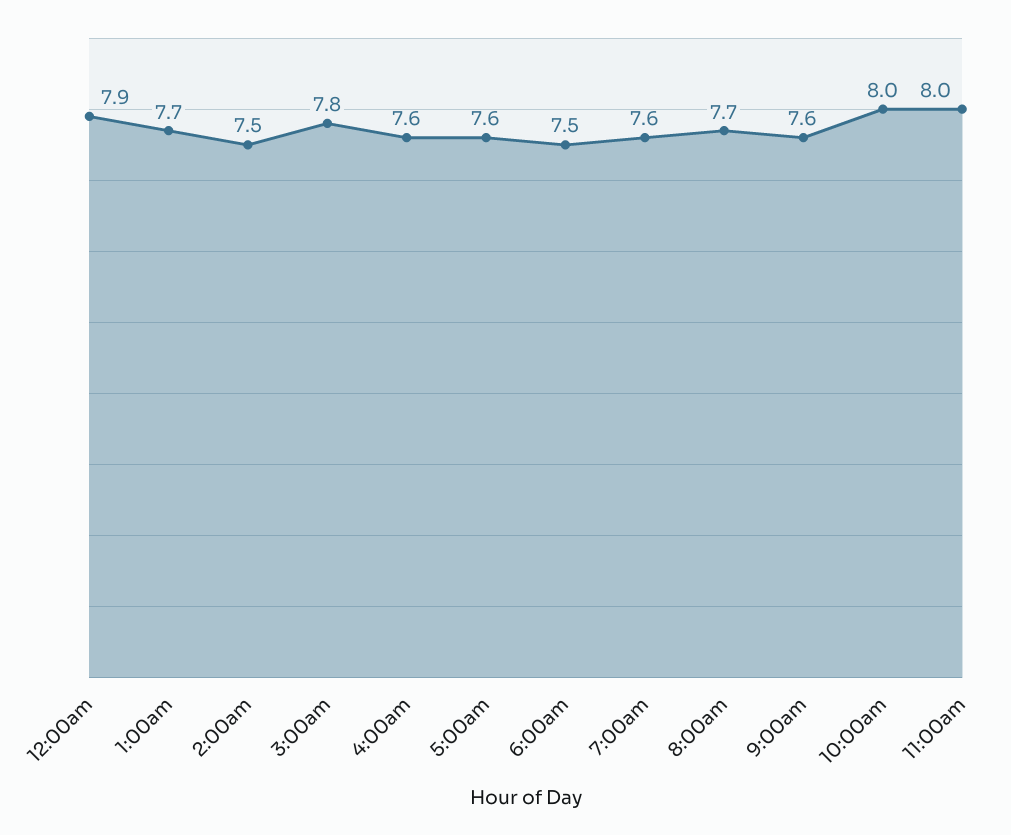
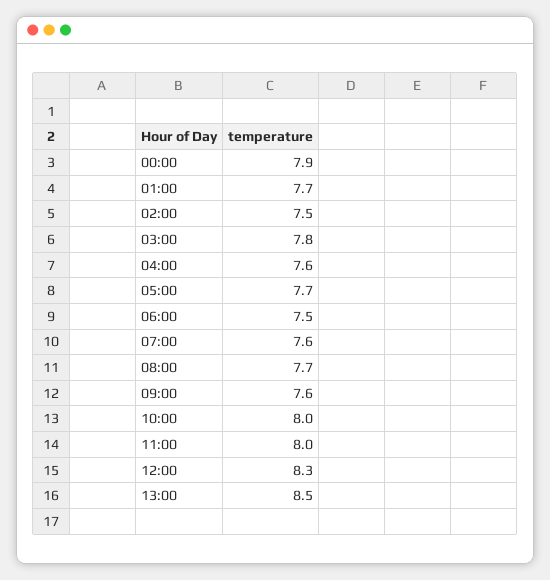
5:00am: 7.6 -> 7.7
12:00: none -> 8.3
13:00: none -> 8.5

